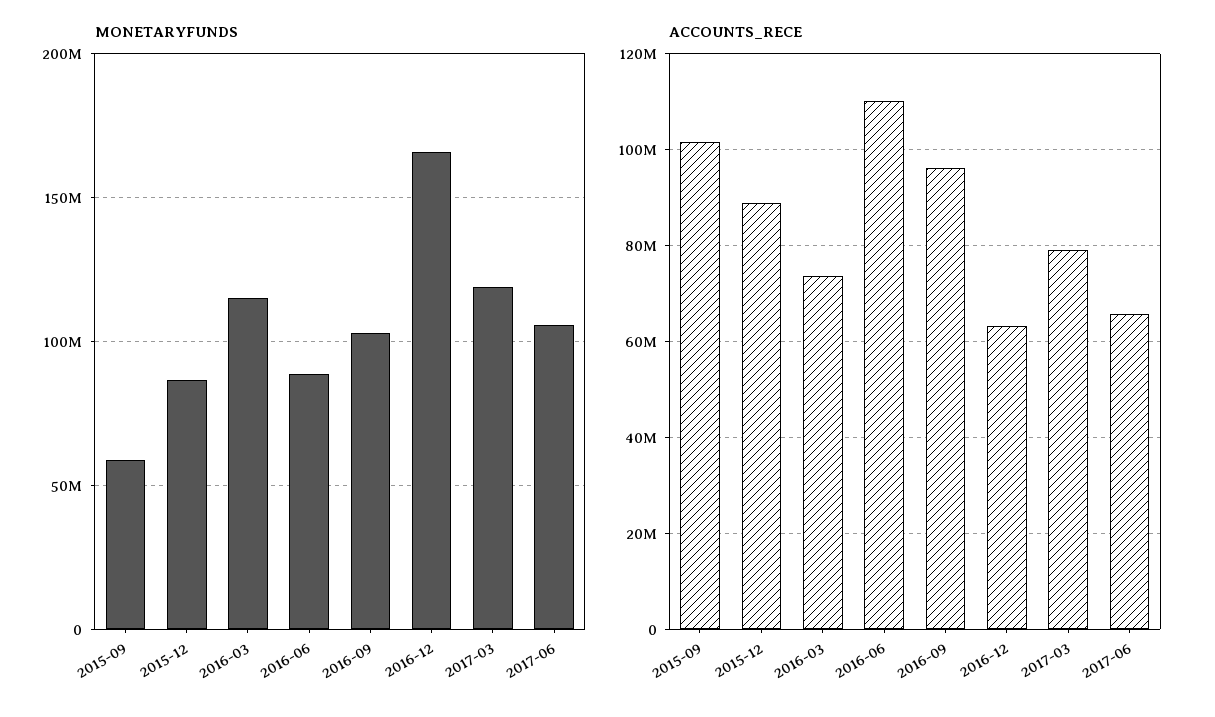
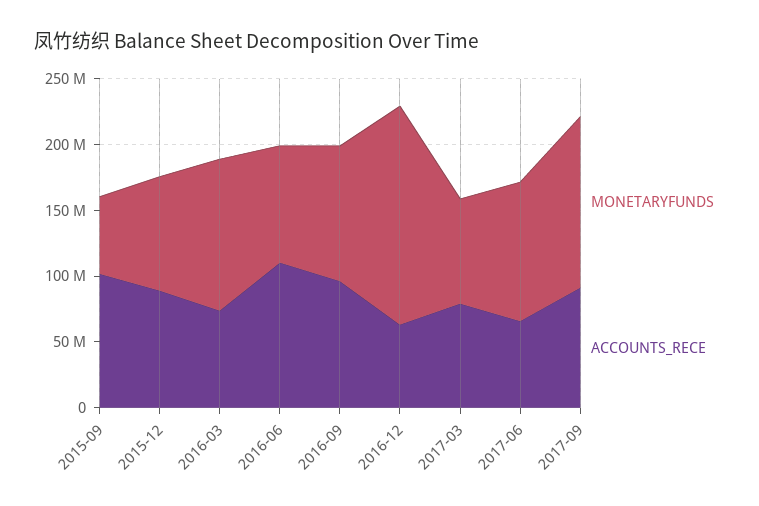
MONETARYFUNDS, 2017-03: 120000000 -> 80000000
MONETARYFUNDS, 2017-09: none -> 130000000
ACCOUNTS_RECE, 2017-09: none -> 90000000

